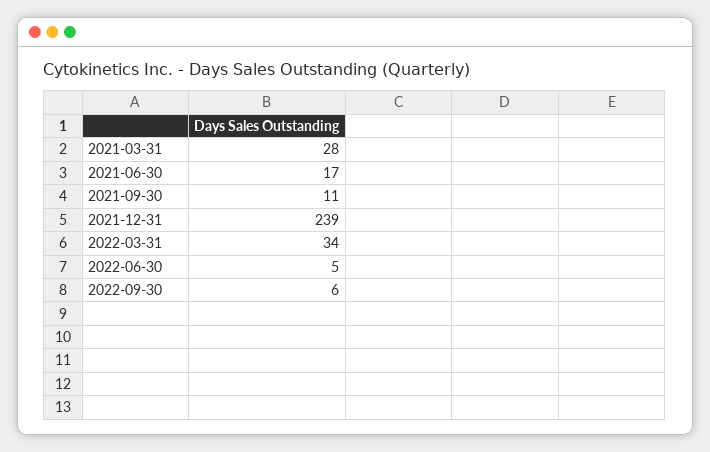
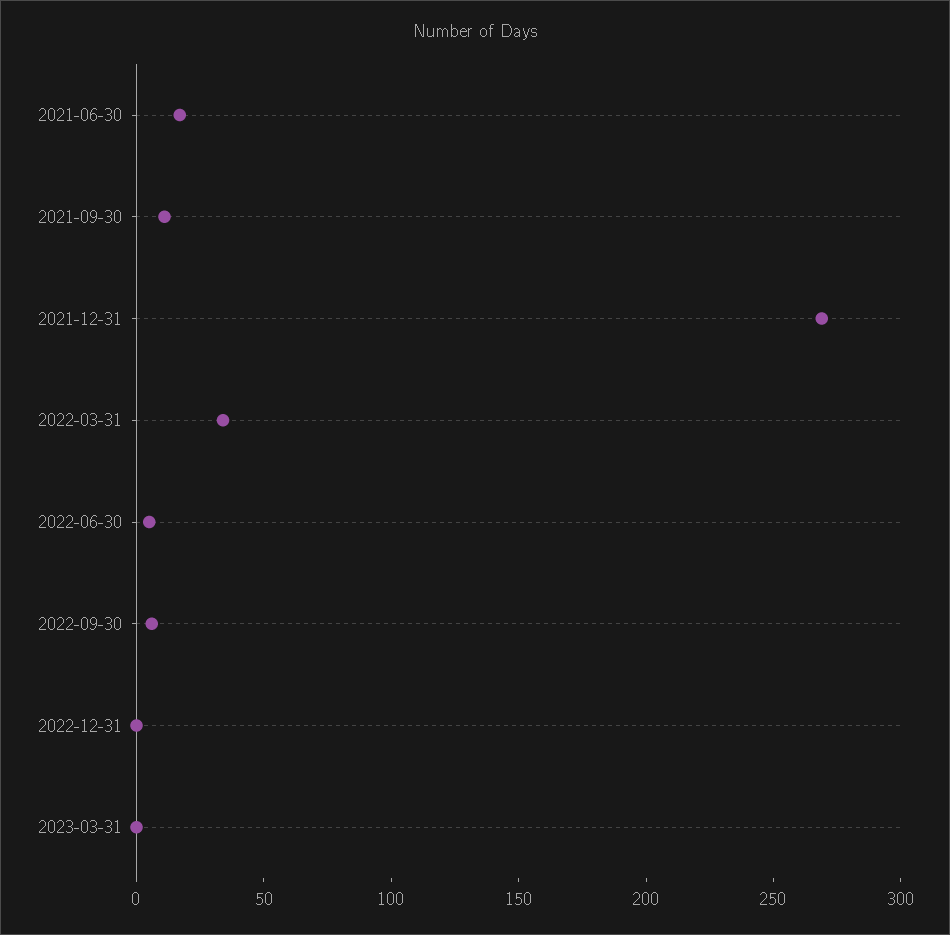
2021-03-31: 28 -> none
2021-12-31: 239 -> 270
2022-12-31: none -> 0
2023-03-31: none -> 0

